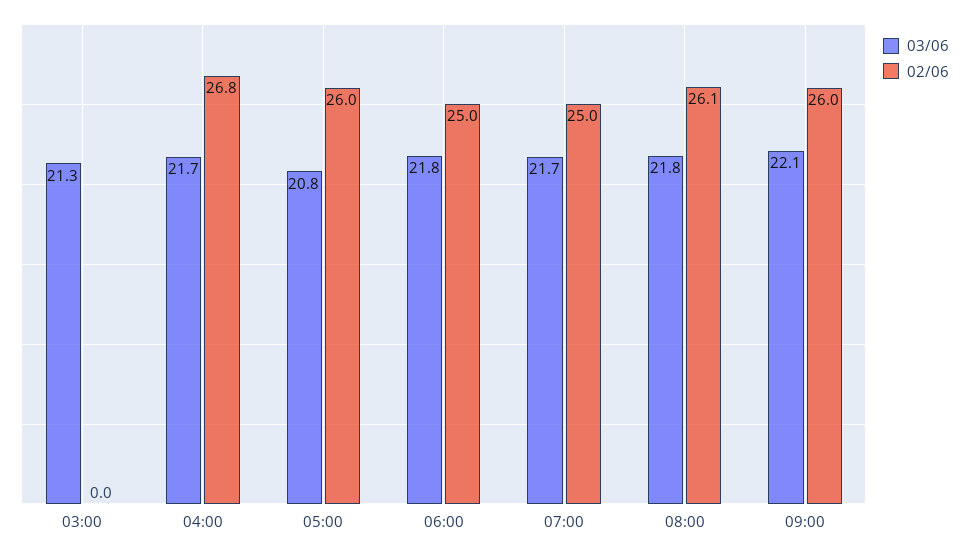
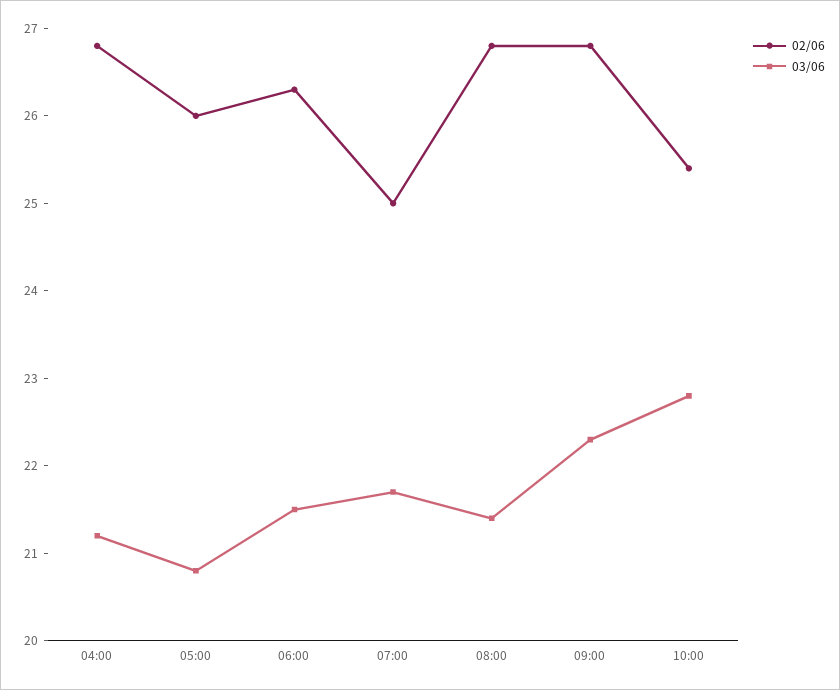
03/06, 03:00: 21.3 -> none
02/06, 03:00: 0 -> none
03/06, 04:00: 21.7 -> 21.2
03/06, 06:00: 21.8 -> 21.5
02/06, 06:00: 25 -> 26.3
03/06, 08:00: 21.8 -> 21.4
02/06, 08:00: 26.1 -> 26.8
03/06, 09:00: 22.1 -> 22.3
02/06, 09:00: 26 -> 26.8
02/06, 10:00: none -> 25.4
03/06, 10:00: none -> 22.8

